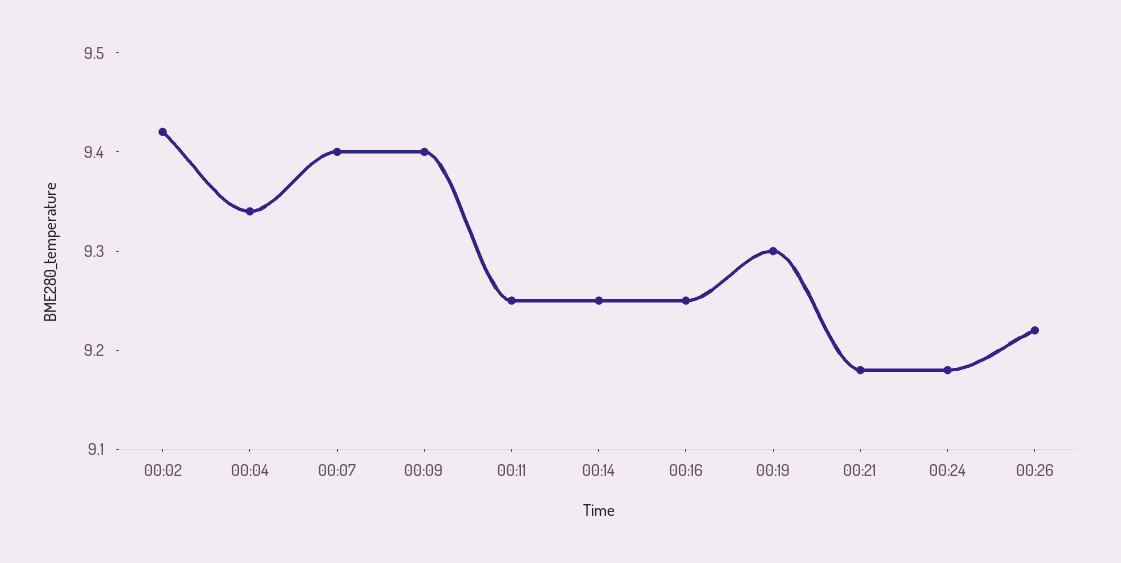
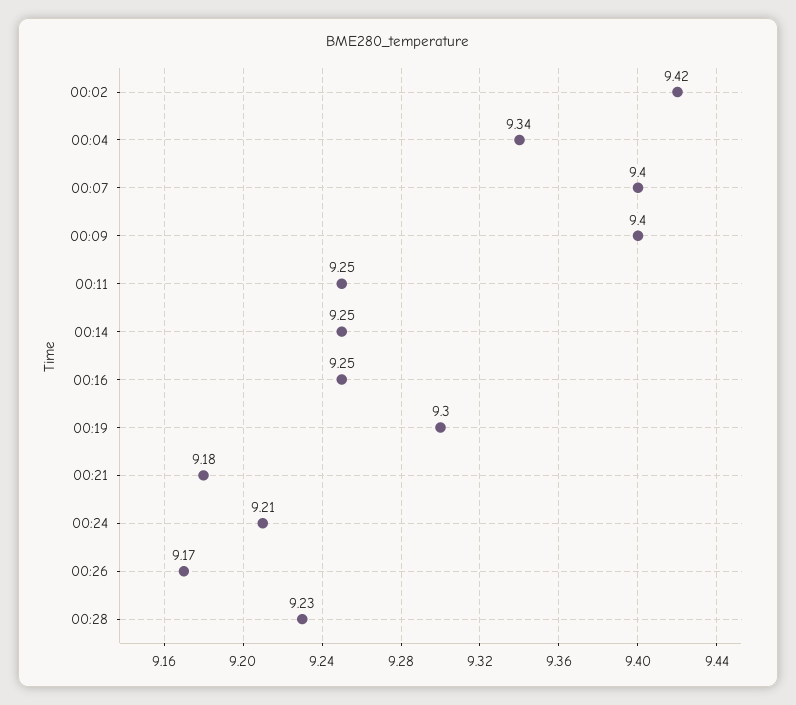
00:24: 9.18 -> 9.21
00:26: 9.22 -> 9.17
00:28: none -> 9.23

